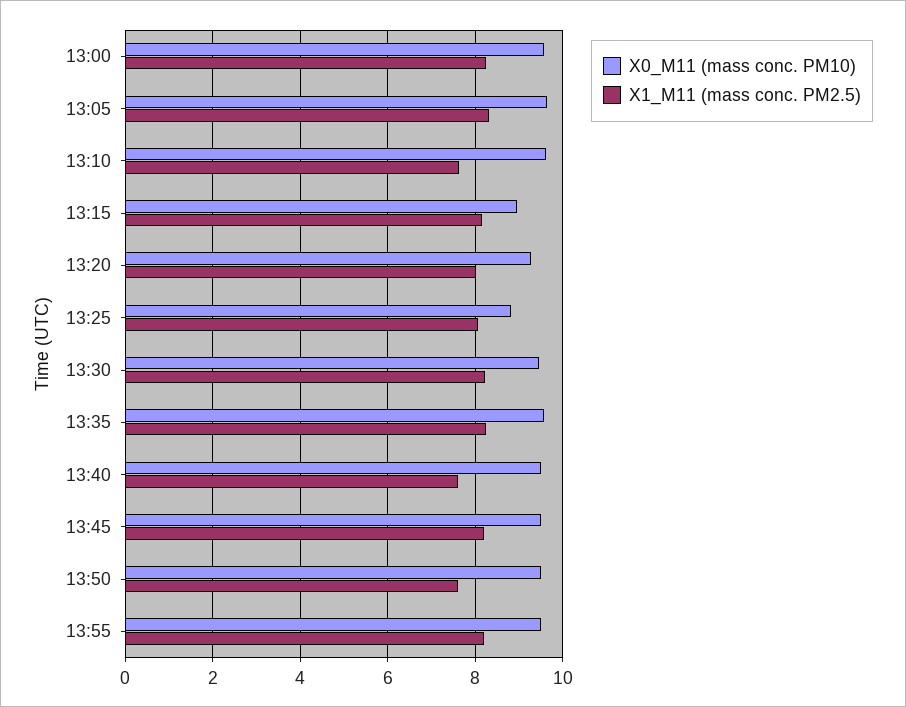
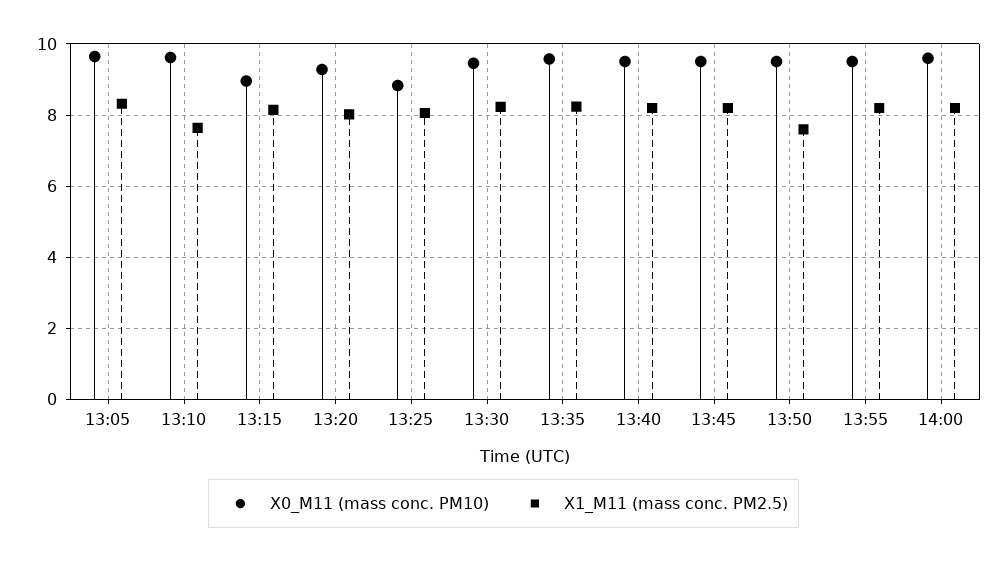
X0_M11 (mass conc. PM10), 13:00: 9.6 -> none
X1_M11 (mass conc. PM2.5), 13:00: 8.2 -> none
X1_M11 (mass conc. PM2.5), 13:40: 7.6 -> 8.2
X0_M11 (mass conc. PM10), 14:00: none -> 9.6
X1_M11 (mass conc. PM2.5), 14:00: none -> 8.2

